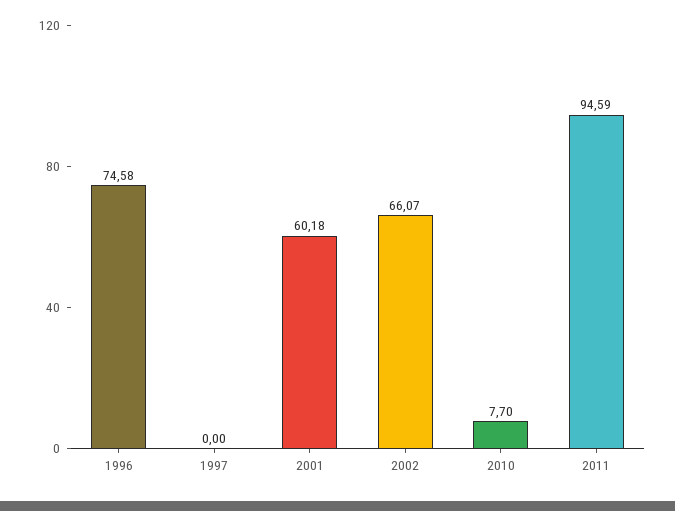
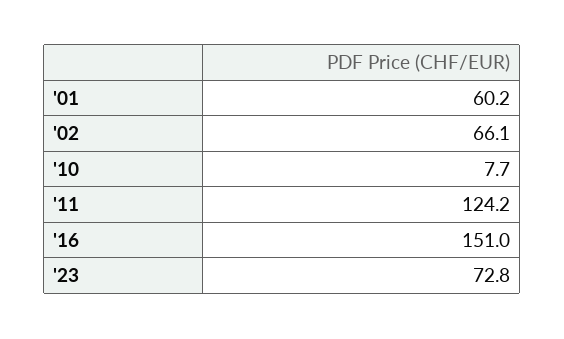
1996: 74.58 -> none
1997: 0 -> none
2011: 94.59 -> 124.2
'16: none -> 151
'23: none -> 72.8

